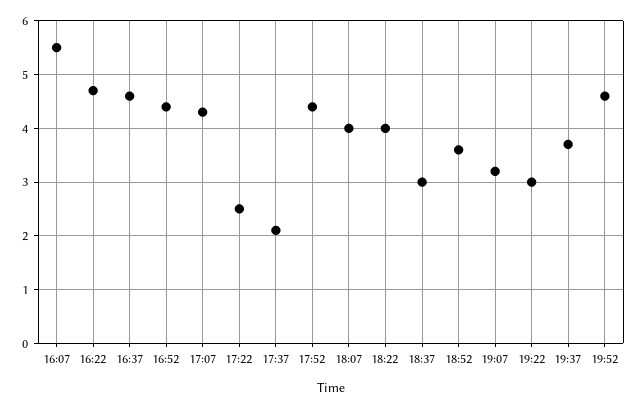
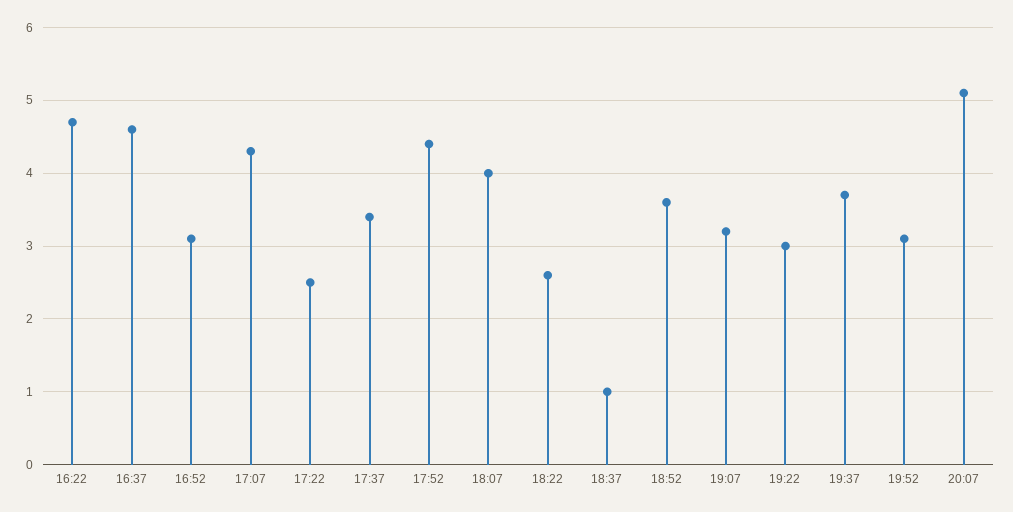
16:07: 5.5 -> none
16:52: 4.5 -> 3.1
17:37: 2 -> 3.4
18:22: 4 -> 2.6
18:37: 3 -> 1
19:52: 4.5 -> 3.1
20:07: none -> 5.1

